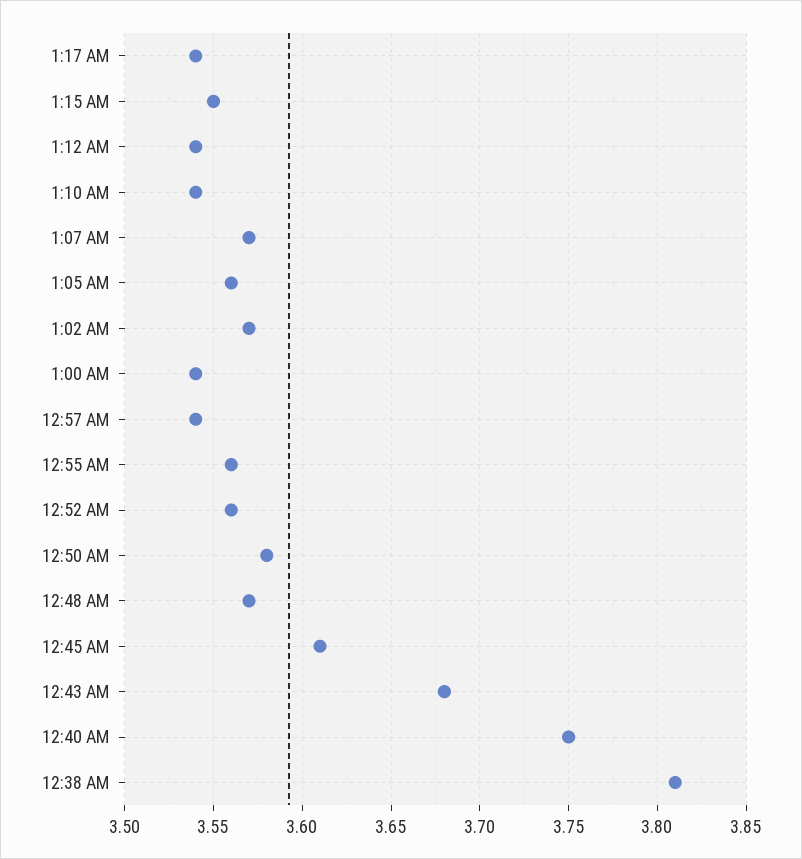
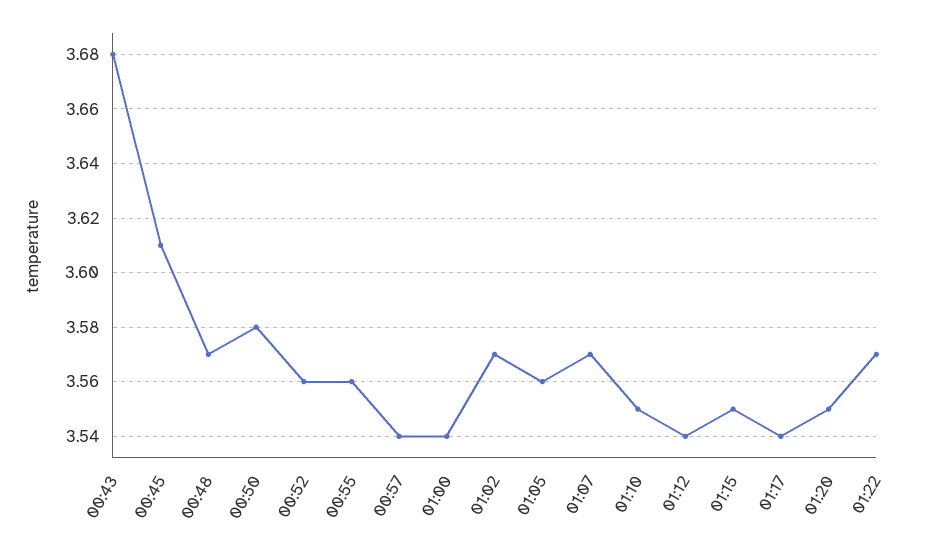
1:10 AM: 3.54 -> 3.55
12:40 AM: 3.75 -> none
12:38 AM: 3.81 -> none
01:20: none -> 3.55
01:22: none -> 3.57

